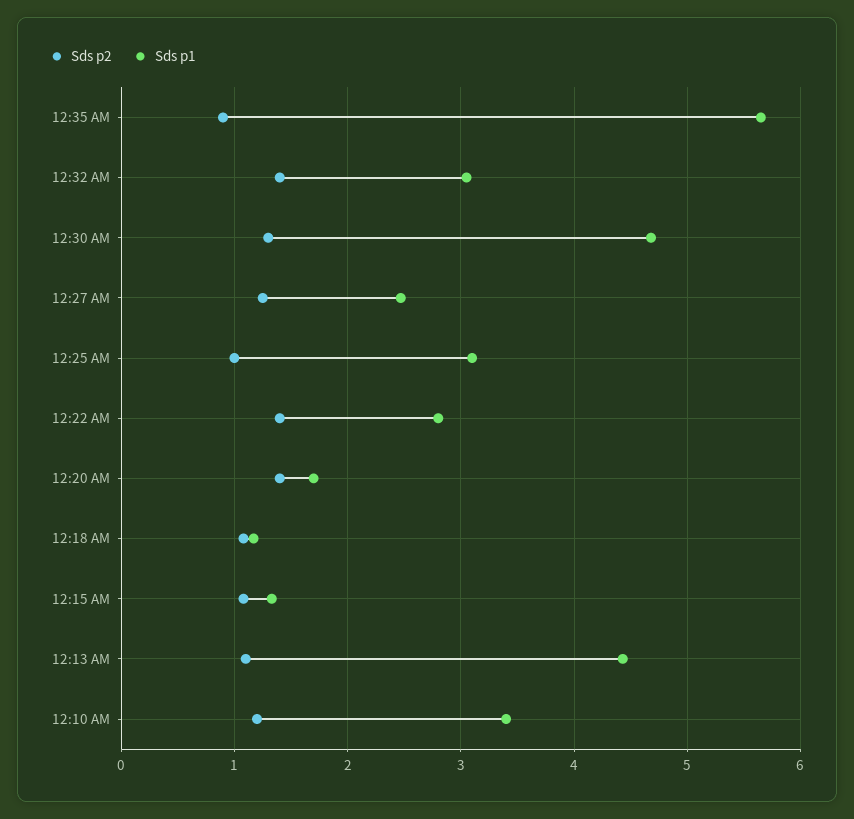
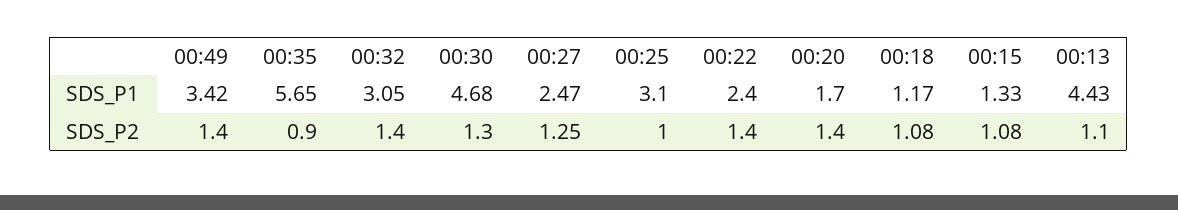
Sds p1, 12:22 AM: 2.8 -> 2.4
Sds p2, 12:10 AM: 1.2 -> none
Sds p1, 12:10 AM: 3.4 -> none
Sds p1, 00:49: none -> 3.42
Sds p2, 00:49: none -> 1.4

